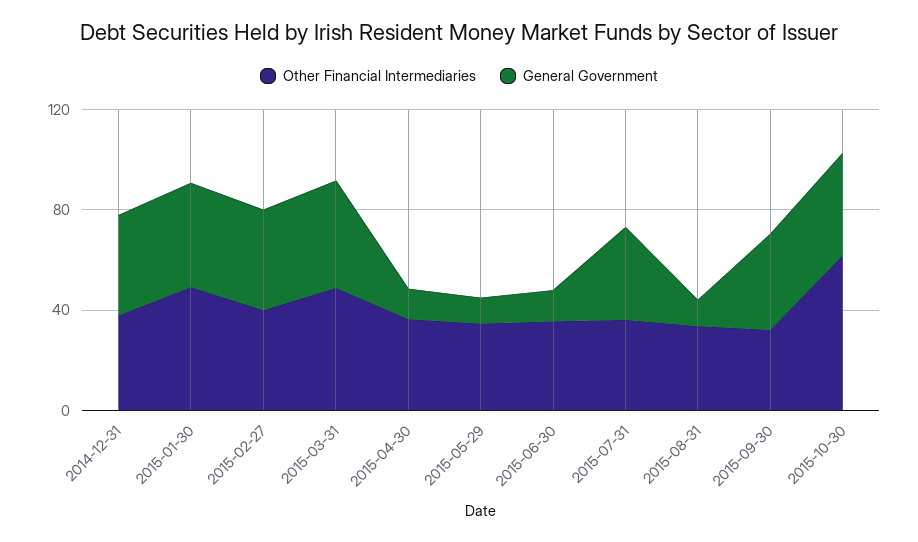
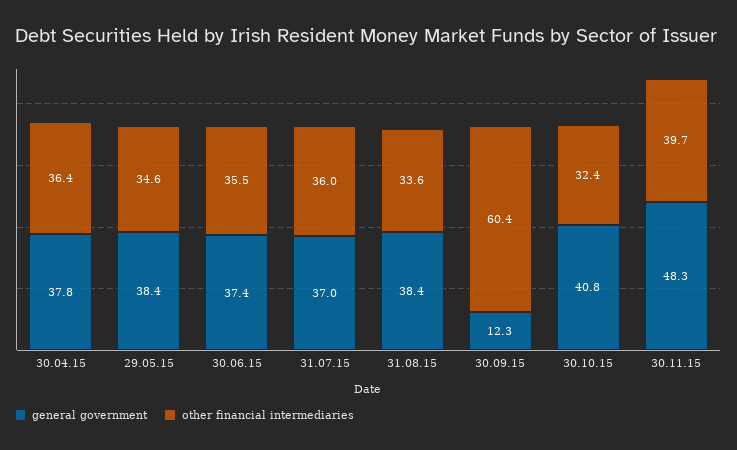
Other Financial Intermediaries, 2014-12-31: 40 -> none
General Government, 2014-12-31: 40 -> none
Other Financial Intermediaries, 2015-01-30: 50 -> none
General Government, 2015-01-30: 40 -> none
Other Financial Intermediaries, 2015-02-27: 40 -> none
General Government, 2015-02-27: 40 -> none
Other Financial Intermediaries, 2015-03-31: 50 -> none
General Government, 2015-03-31: 40 -> none
General Government, 2015-04-30: 10 -> 37.8
General Government, 2015-05-29: 10 -> 38.4
General Government, 2015-06-30: 10 -> 37.4
General Government, 2015-08-31: 10 -> 38.4
Other Financial Intermediaries, 2015-09-30: 30 -> 60.4
General Government, 2015-09-30: 40 -> 12.3
Other Financial Intermediaries, 2015-10-30: 60 -> 32.4
General Government, 30.11.15: none -> 48.3
Other Financial Intermediaries, 30.11.15: none -> 39.7

